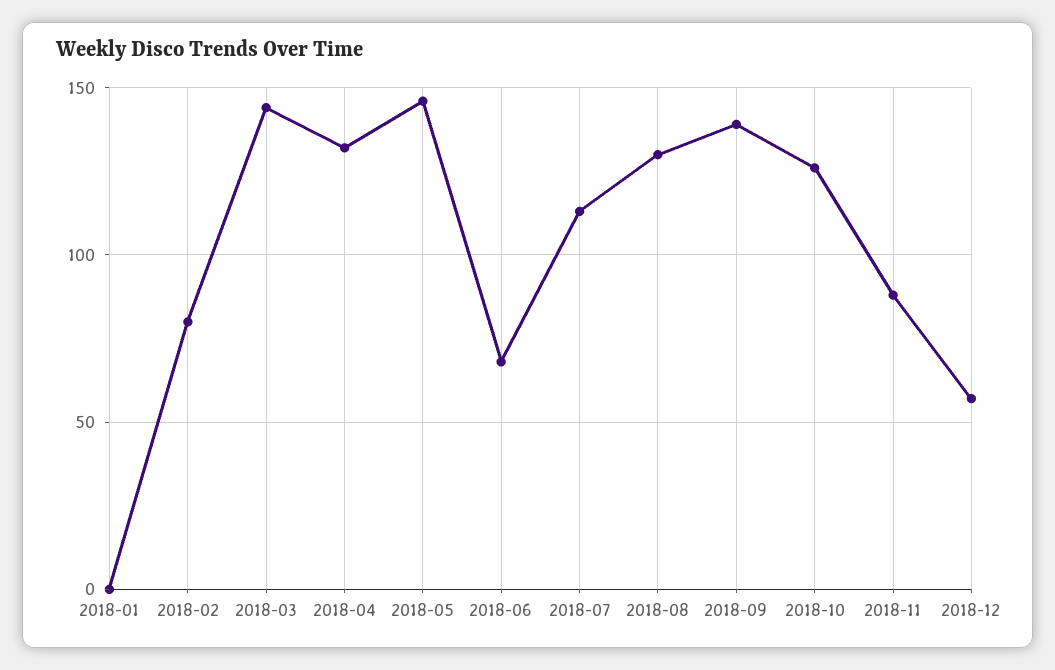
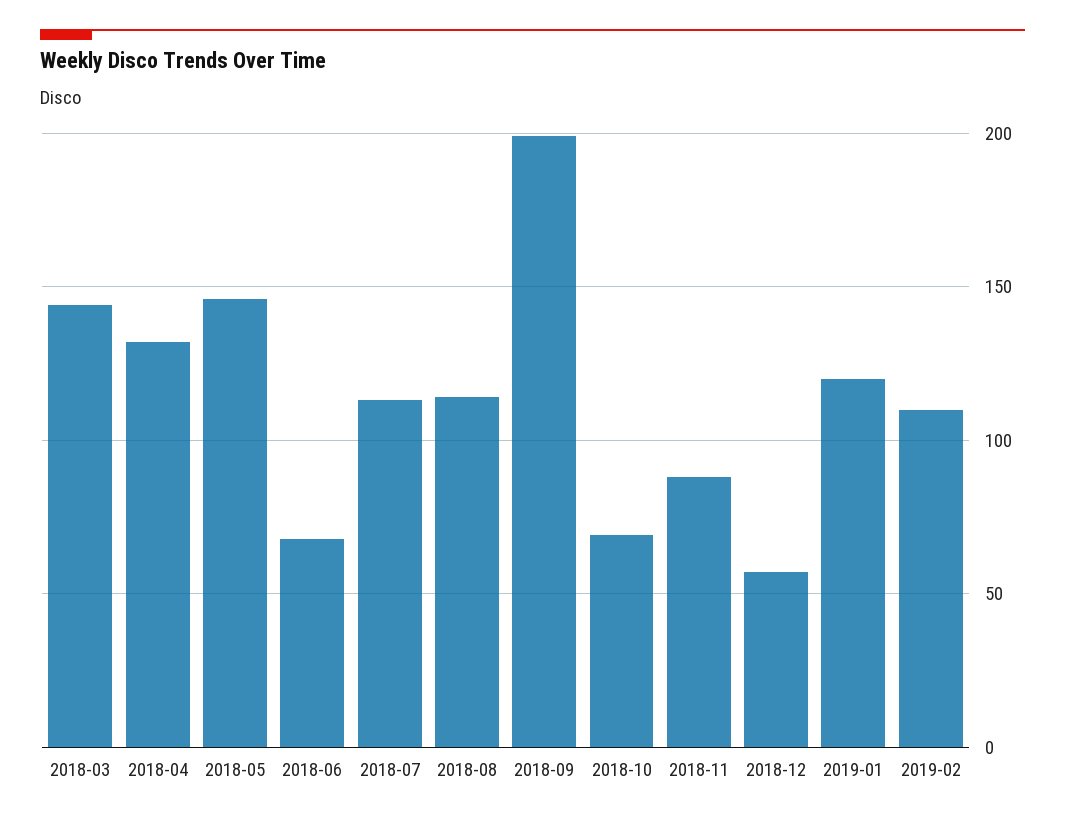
2018-01: 0 -> none
2018-02: 80 -> none
2018-08: 130 -> 115
2018-09: 140 -> 200
2018-10: 125 -> 70
2019-01: none -> 120
2019-02: none -> 110

